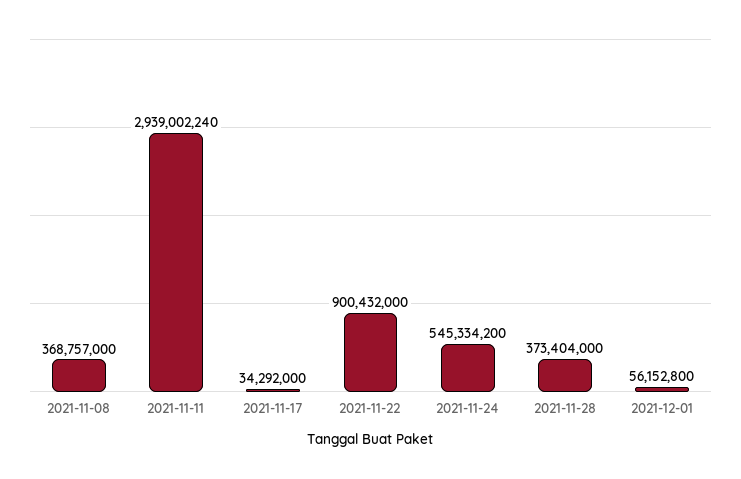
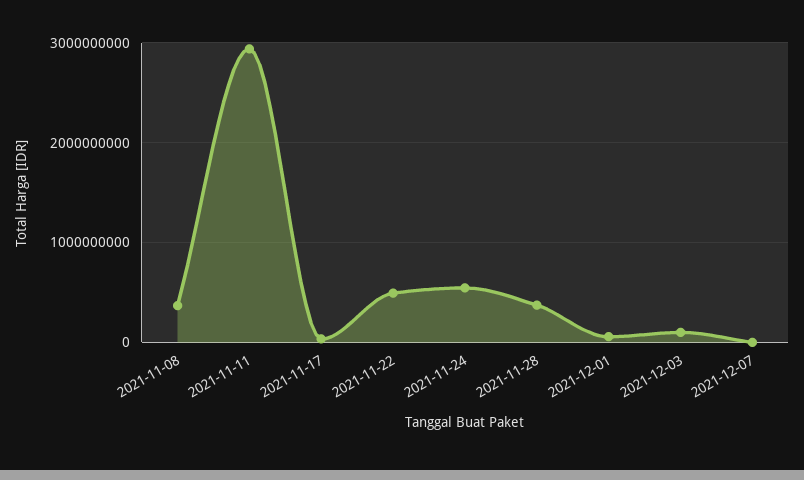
2021-11-22: 900432000 -> 500000000
2021-12-03: none -> 100000000
2021-12-07: none -> 0

